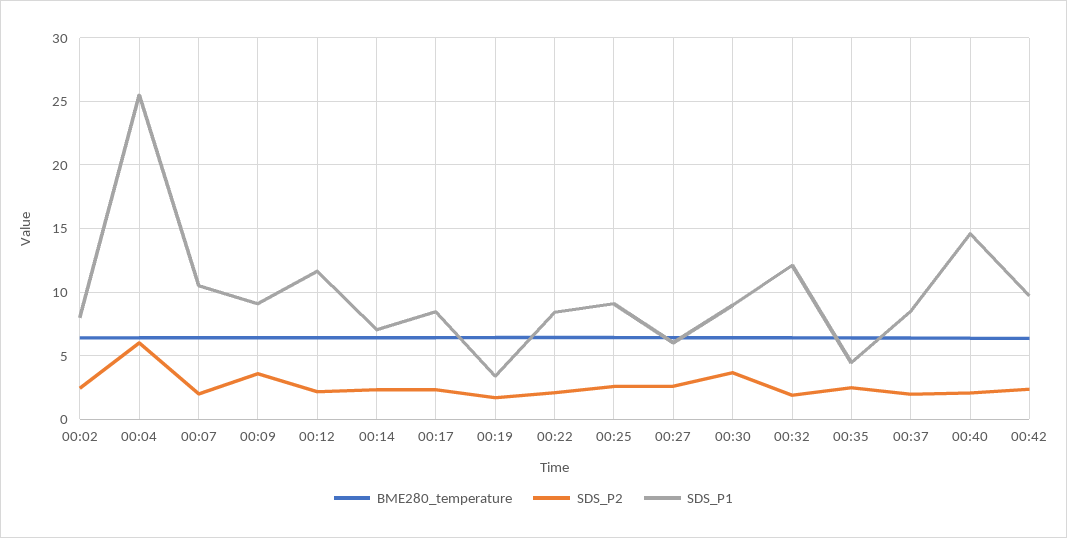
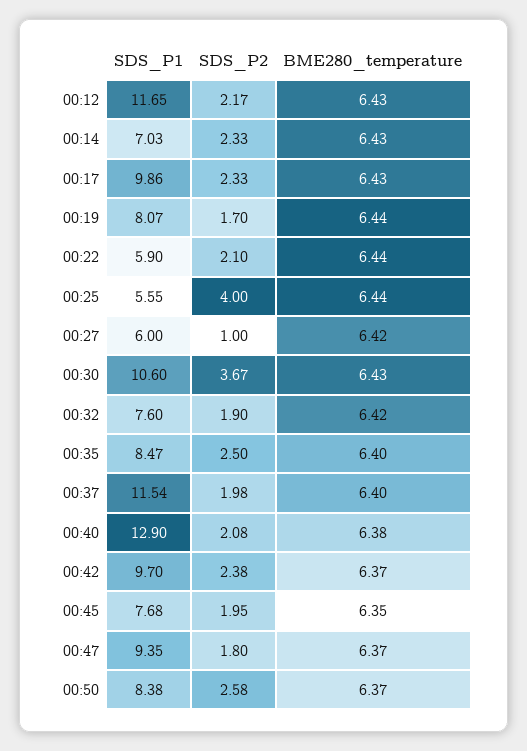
BME280_temperature, 00:02: 6.5 -> none
SDS_P2, 00:02: 2.5 -> none
SDS_P1, 00:02: 8 -> none
BME280_temperature, 00:04: 6.5 -> none
SDS_P2, 00:04: 6 -> none
SDS_P1, 00:04: 25.5 -> none
BME280_temperature, 00:07: 6.5 -> none
SDS_P2, 00:07: 2 -> none
SDS_P1, 00:07: 10.5 -> none
BME280_temperature, 00:09: 6.5 -> none
SDS_P2, 00:09: 3.5 -> none
SDS_P1, 00:09: 9 -> none
SDS_P1, 00:17: 8.5 -> 9.86
SDS_P1, 00:19: 3.5 -> 8.07
SDS_P1, 00:22: 8.5 -> 5.9
SDS_P2, 00:25: 2.5 -> 4
SDS_P1, 00:25: 9 -> 5.55
SDS_P2, 00:27: 2.5 -> 1
SDS_P1, 00:30: 9 -> 10.6
SDS_P1, 00:32: 12 -> 7.6
SDS_P1, 00:35: 4.5 -> 8.47
SDS_P1, 00:37: 8.5 -> 11.54
SDS_P1, 00:40: 14.5 -> 12.9
SDS_P1, 00:45: none -> 7.68
SDS_P2, 00:45: none -> 1.95
BME280_temperature, 00:45: none -> 6.35
SDS_P1, 00:47: none -> 9.35
SDS_P2, 00:47: none -> 1.8
BME280_temperature, 00:47: none -> 6.37
SDS_P1, 00:50: none -> 8.38
SDS_P2, 00:50: none -> 2.58
BME280_temperature, 00:50: none -> 6.37

